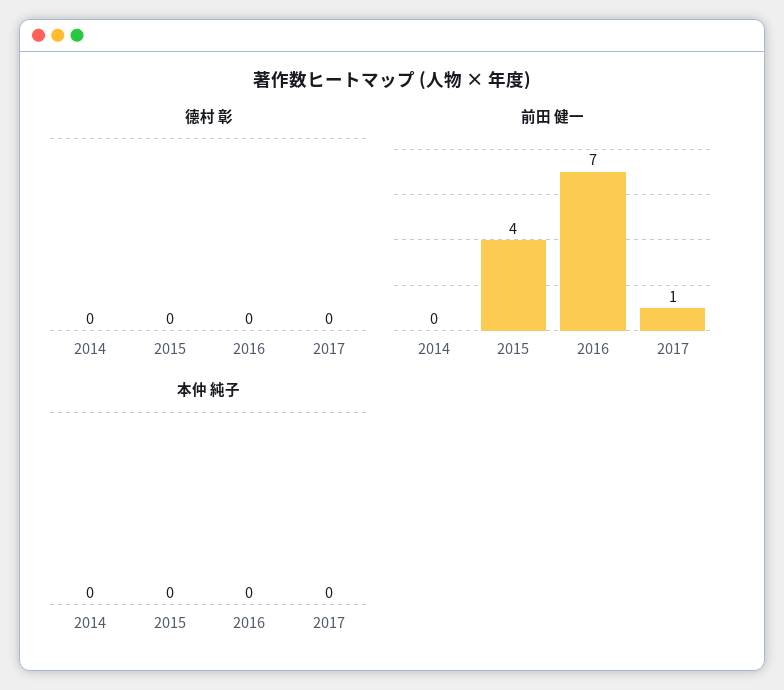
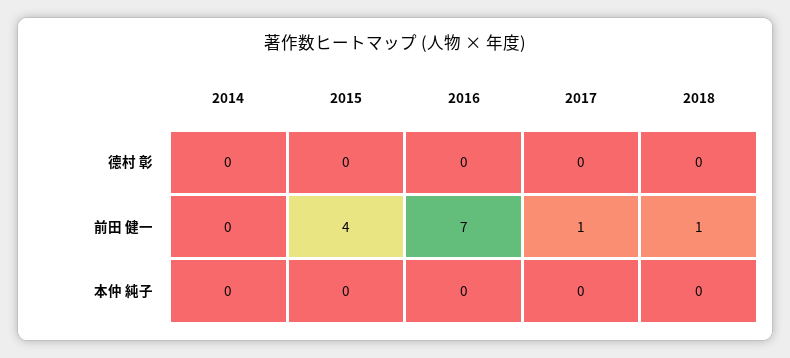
德村 彰, 2018: none -> 0
前田 健一, 2018: none -> 1
本仲 純子, 2018: none -> 0

